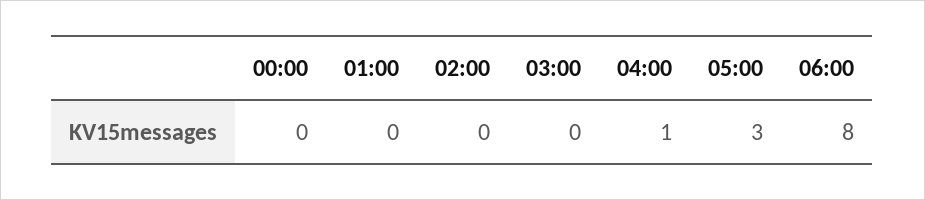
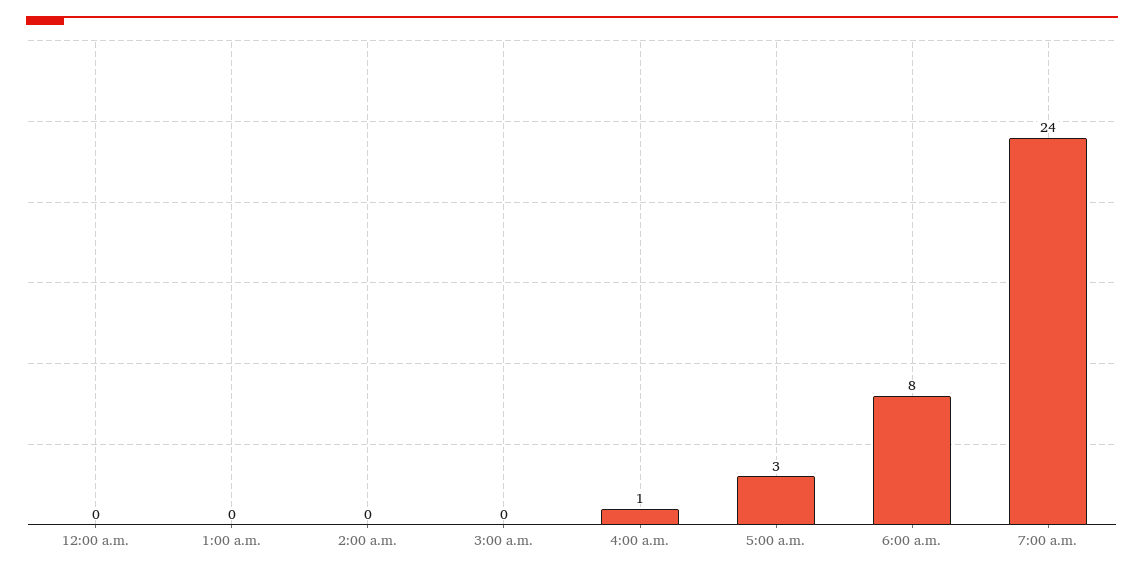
7:00 a.m.: none -> 24

